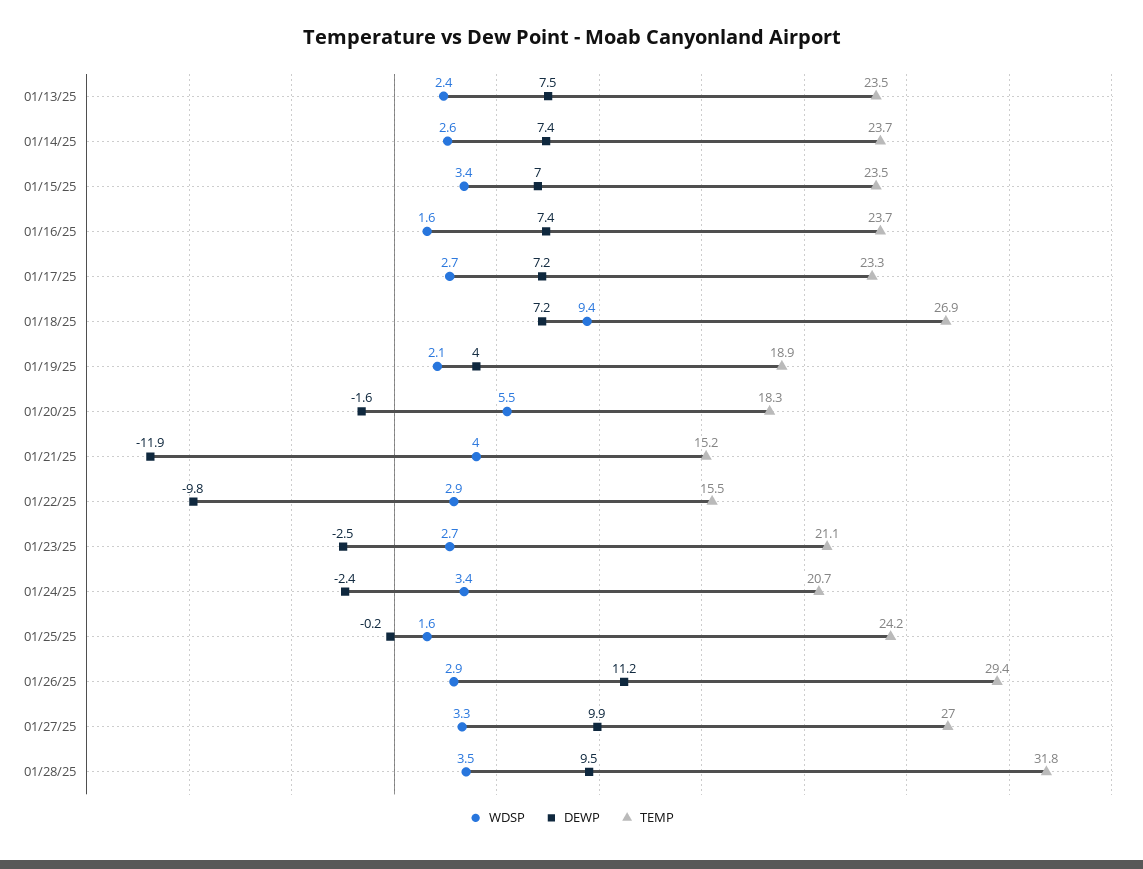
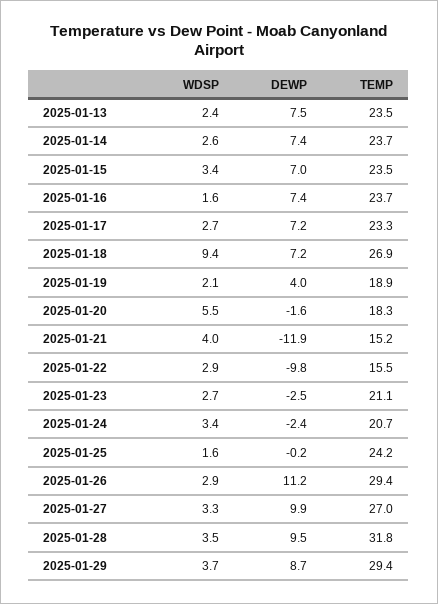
WDSP, 2025-01-29: none -> 3.7
DEWP, 2025-01-29: none -> 8.7
TEMP, 2025-01-29: none -> 29.4

